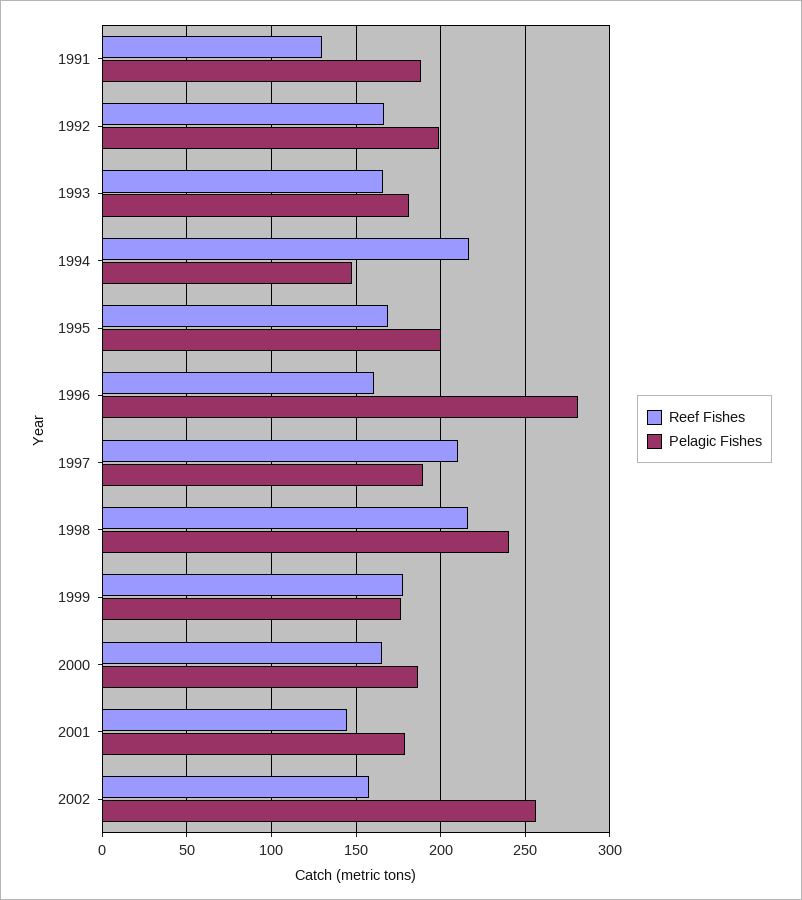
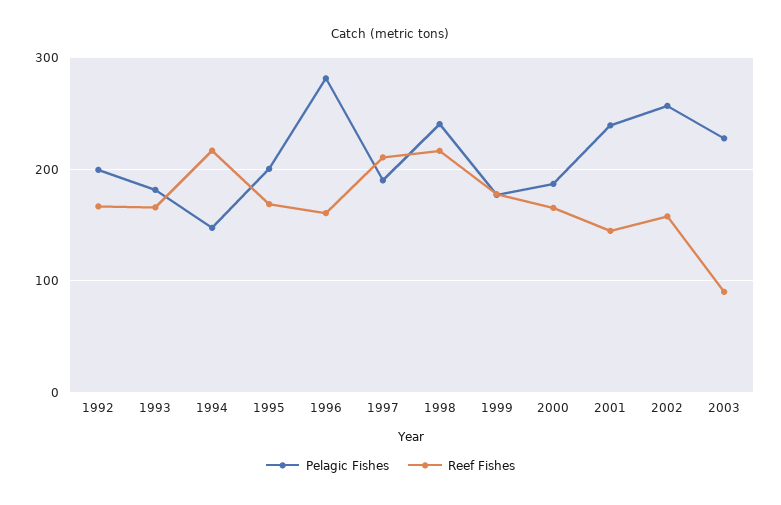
Reef Fishes, 1991: 130 -> none
Pelagic Fishes, 1991: 190 -> none
Pelagic Fishes, 2001: 180 -> 240
Pelagic Fishes, 2003: none -> 230
Reef Fishes, 2003: none -> 90

